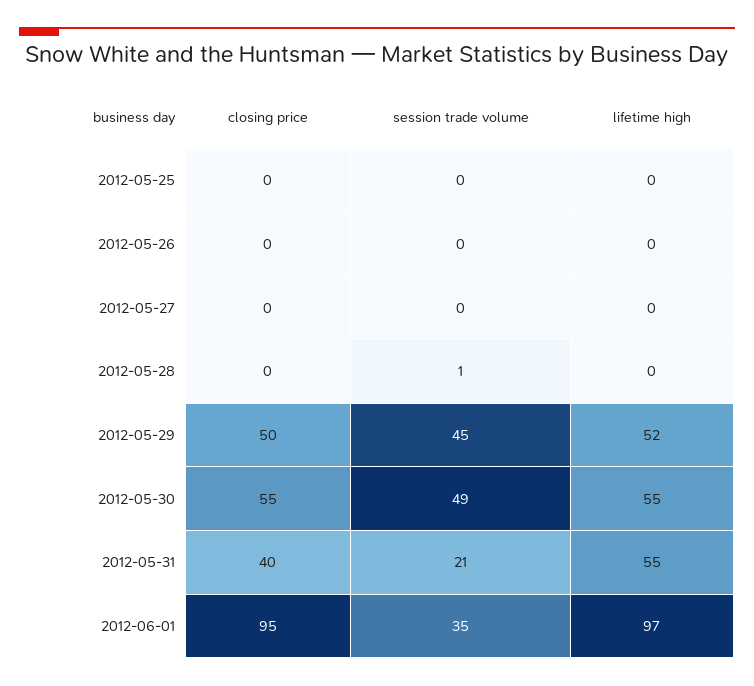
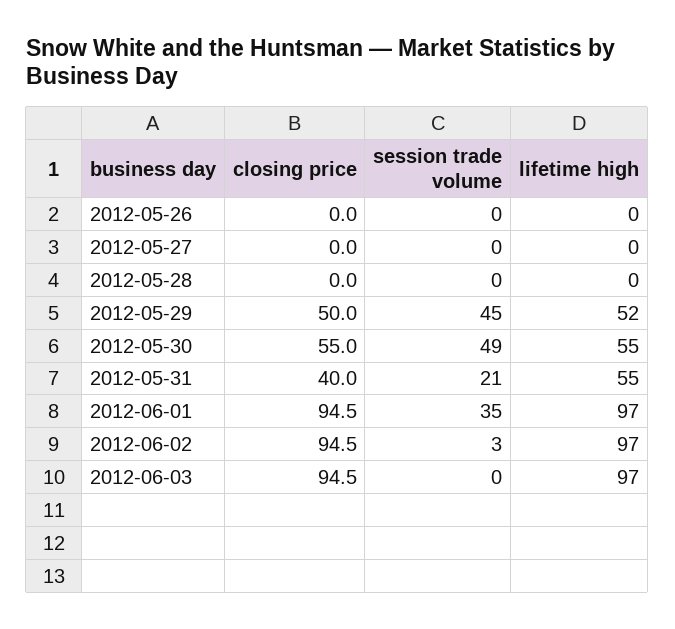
closing price, 2012-05-25: 0 -> none
session trade volume, 2012-05-25: 0 -> none
lifetime high, 2012-05-25: 0 -> none
session trade volume, 2012-05-28: 1 -> 0
closing price, 2012-06-02: none -> 94.5
session trade volume, 2012-06-02: none -> 3
lifetime high, 2012-06-02: none -> 97
closing price, 2012-06-03: none -> 94.5
session trade volume, 2012-06-03: none -> 0
lifetime high, 2012-06-03: none -> 97

